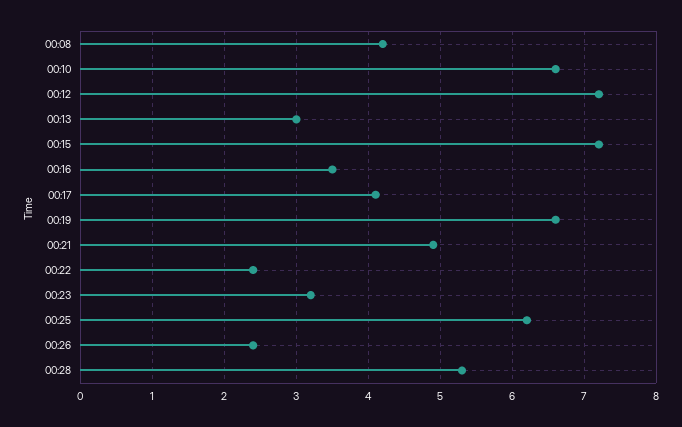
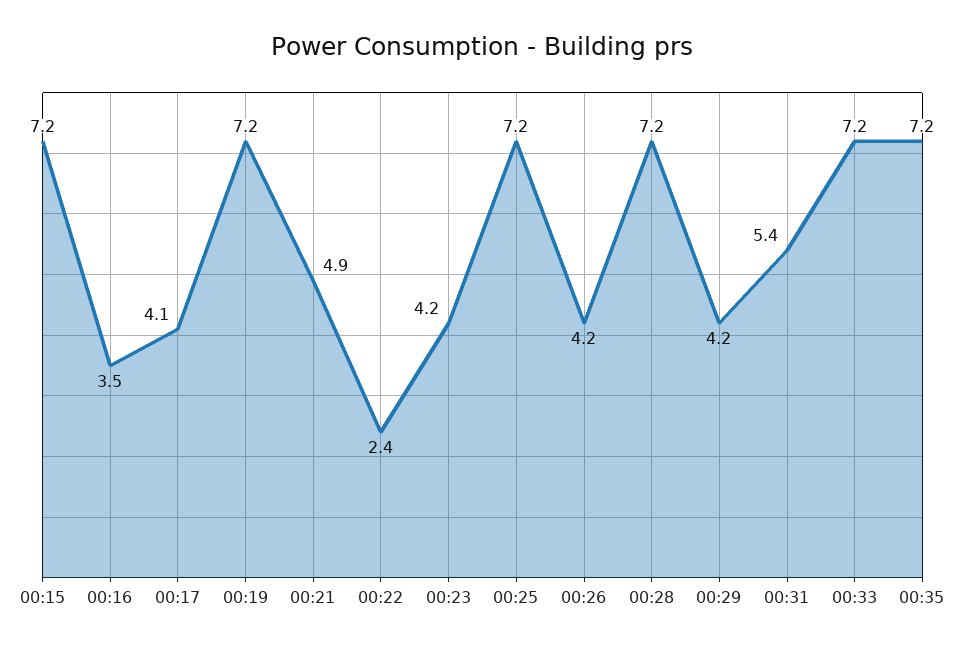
00:08: 4.2 -> none
00:10: 6.6 -> none
00:12: 7.2 -> none
00:13: 3 -> none
00:19: 6.6 -> 7.2
00:23: 3.2 -> 4.2
00:25: 6.2 -> 7.2
00:26: 2.4 -> 4.2
00:28: 5.3 -> 7.2
00:29: none -> 4.2
00:31: none -> 5.4
00:33: none -> 7.2
00:35: none -> 7.2

